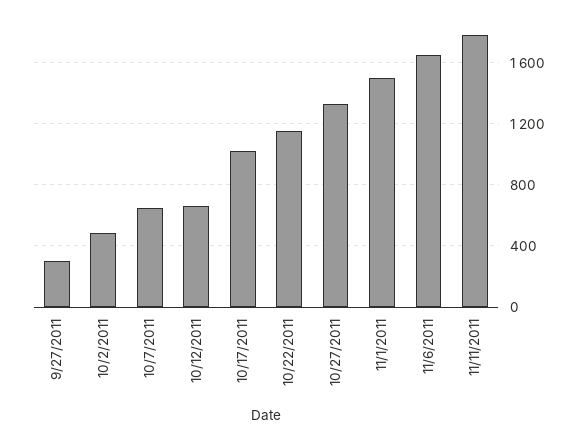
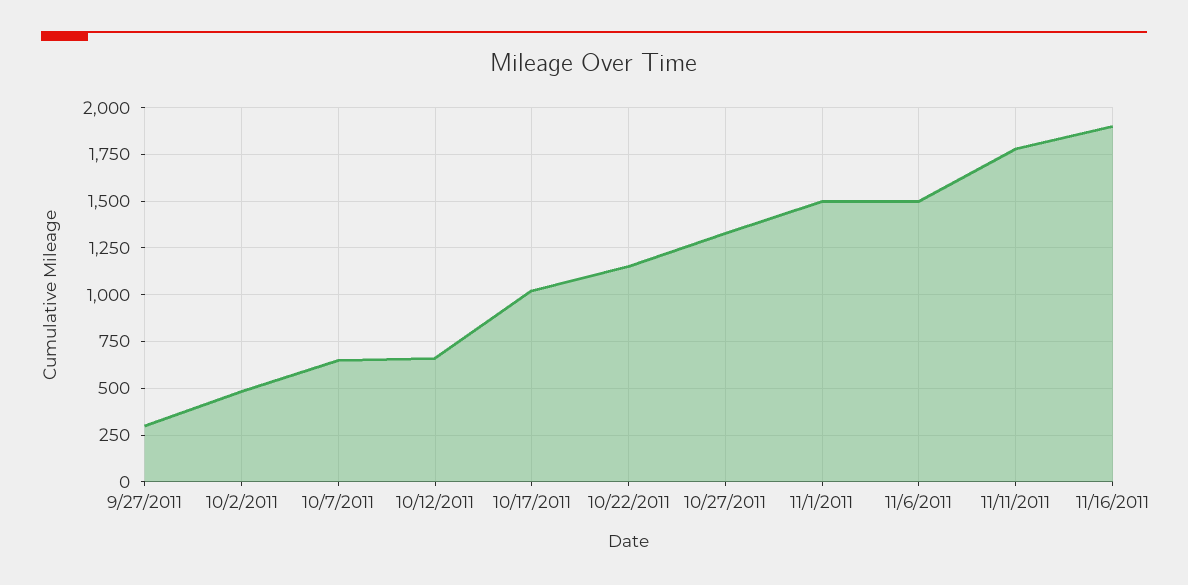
11/6/2011: 1650 -> 1500
11/16/2011: none -> 1900

